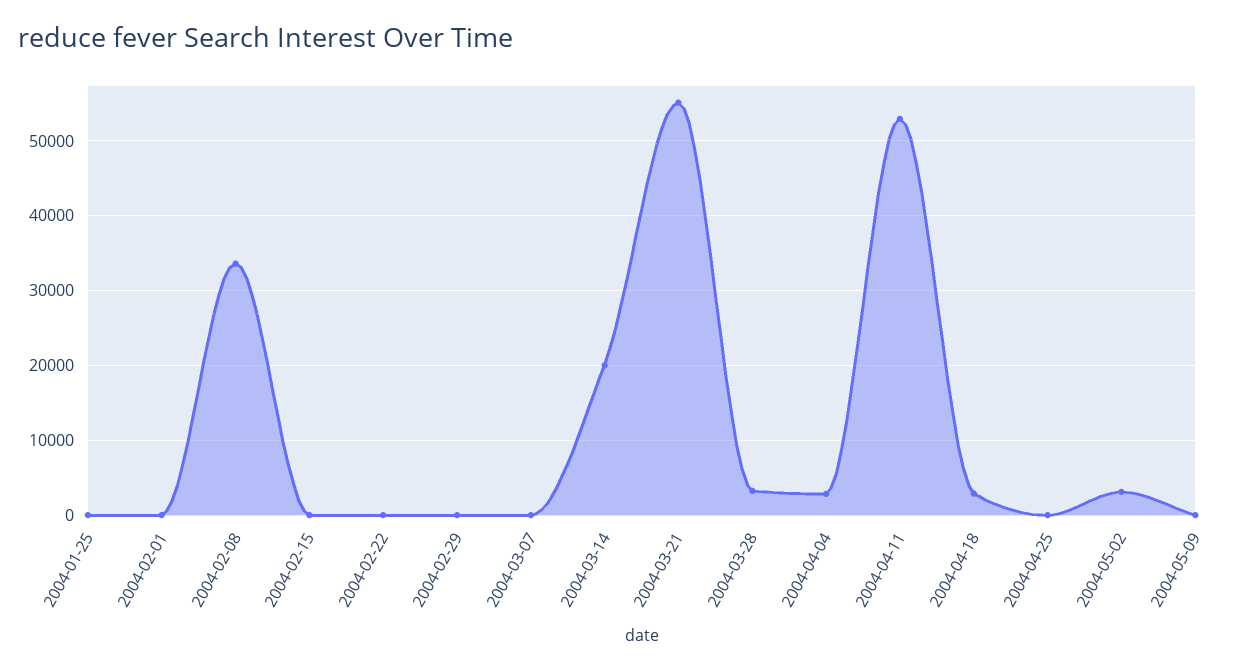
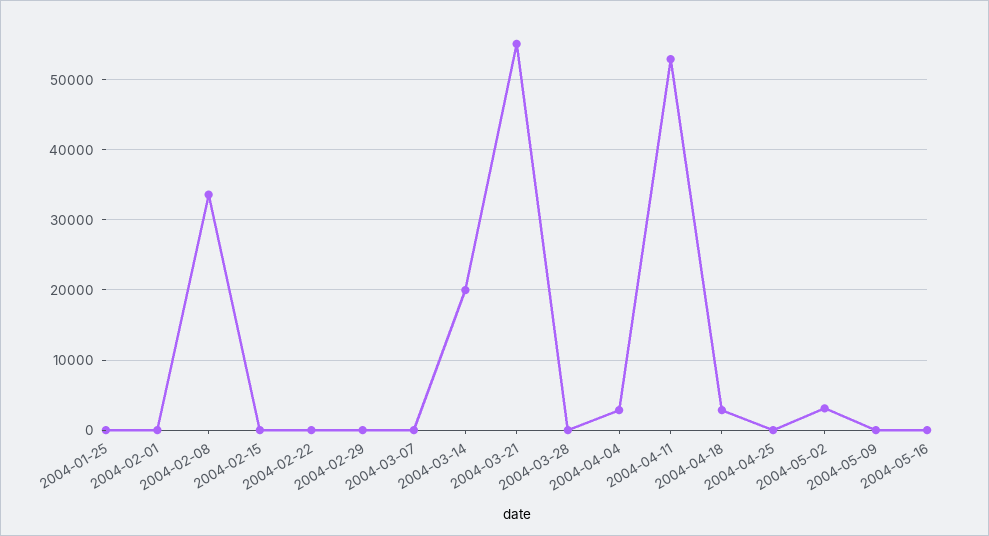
2004-03-28: 3000 -> 0
2004-05-16: none -> 0

